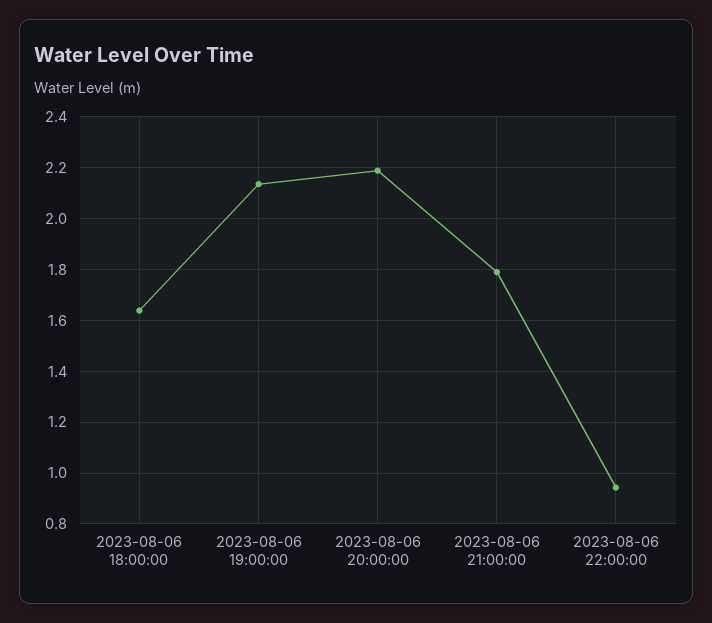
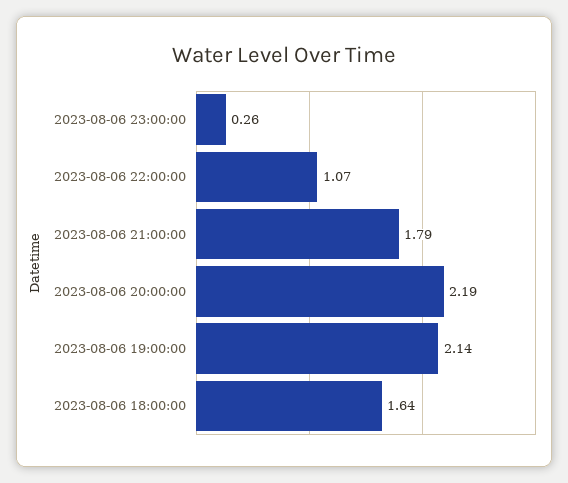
2023-08-06 22:00:00: 0.95 -> 1.07
2023-08-06 23:00:00: none -> 0.26

